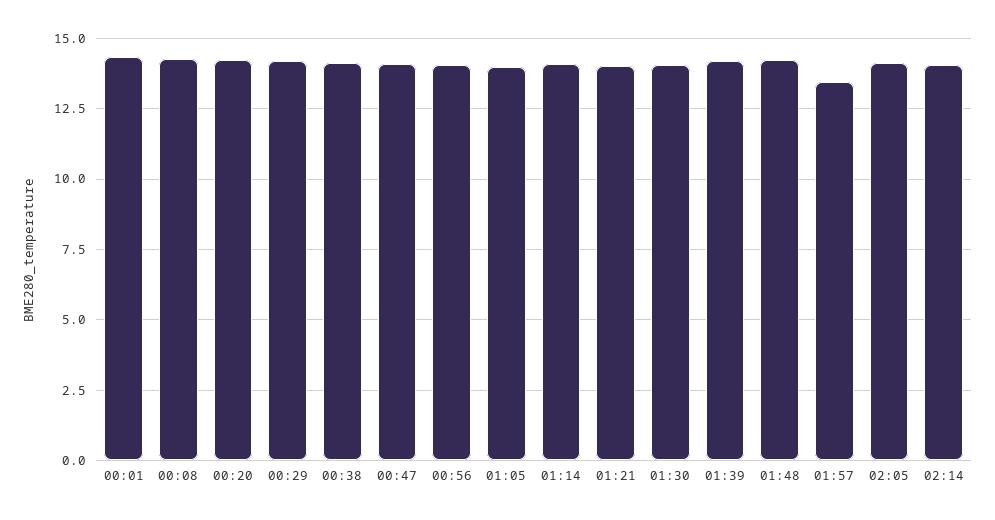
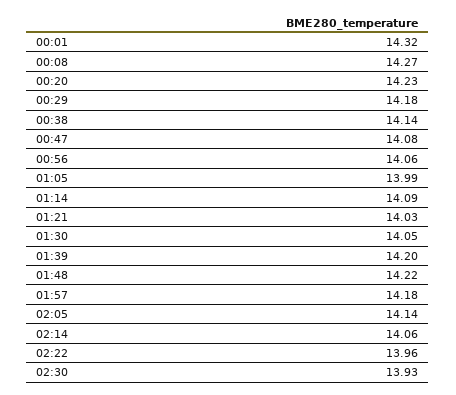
01:57: 13.5 -> 14.18
02:22: none -> 13.96
02:30: none -> 13.93

